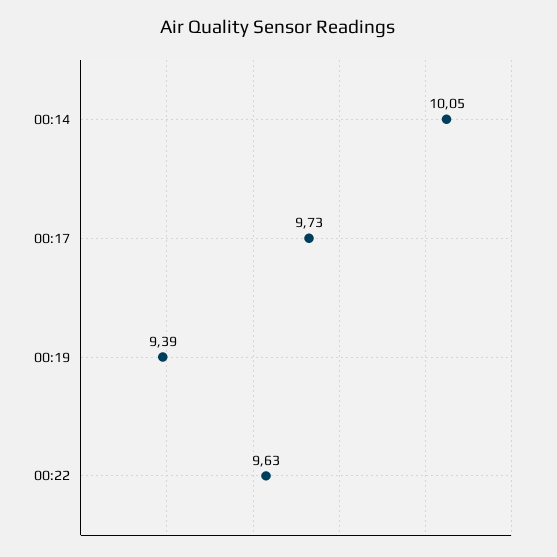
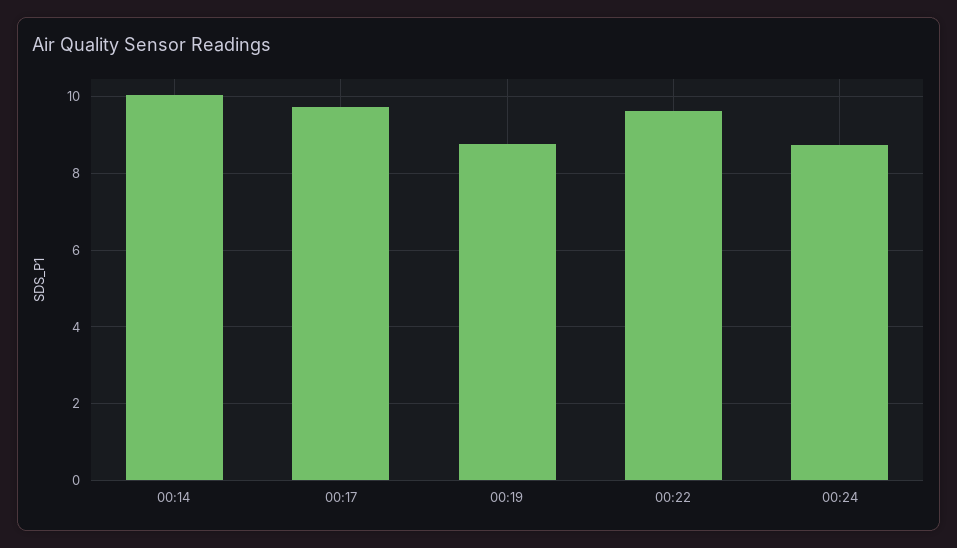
00:19: 9.39 -> 8.8
00:24: none -> 8.8

